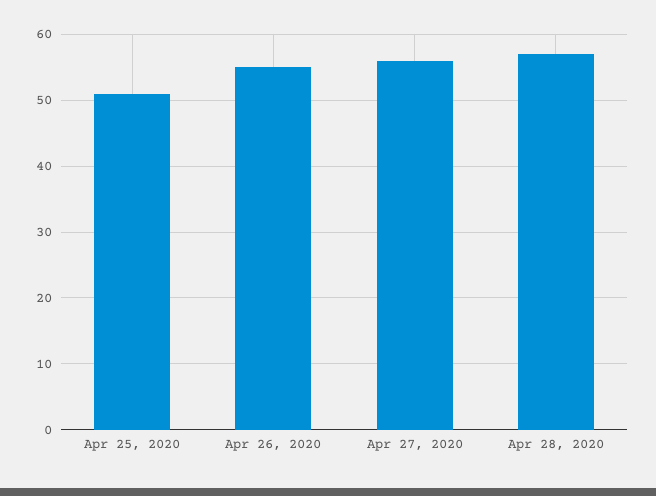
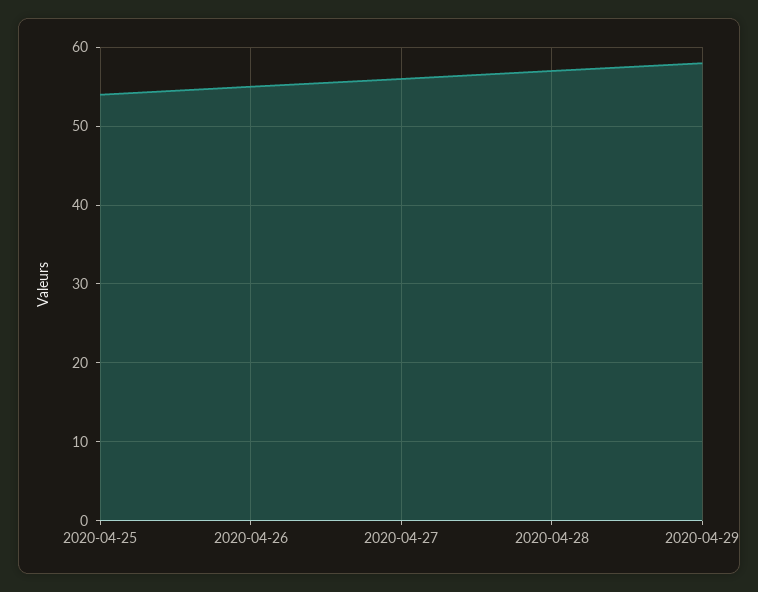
Apr 25, 2020: 51 -> 54
2020-04-29: none -> 58

